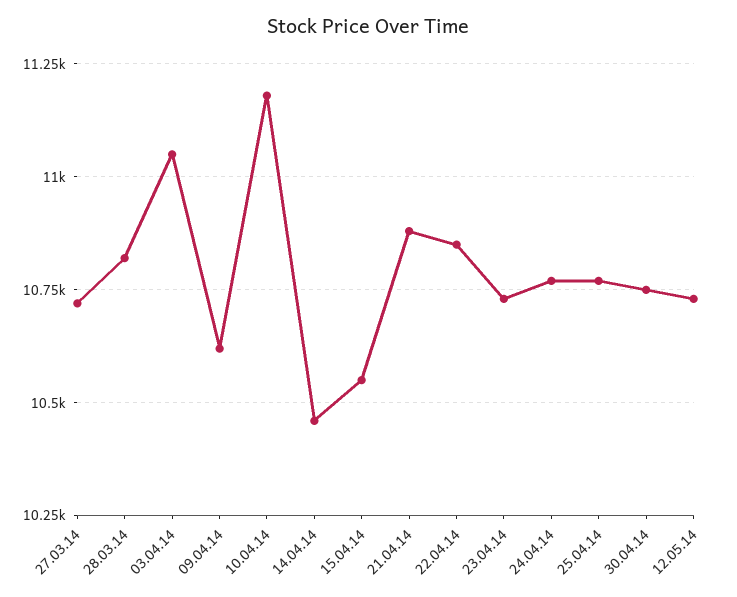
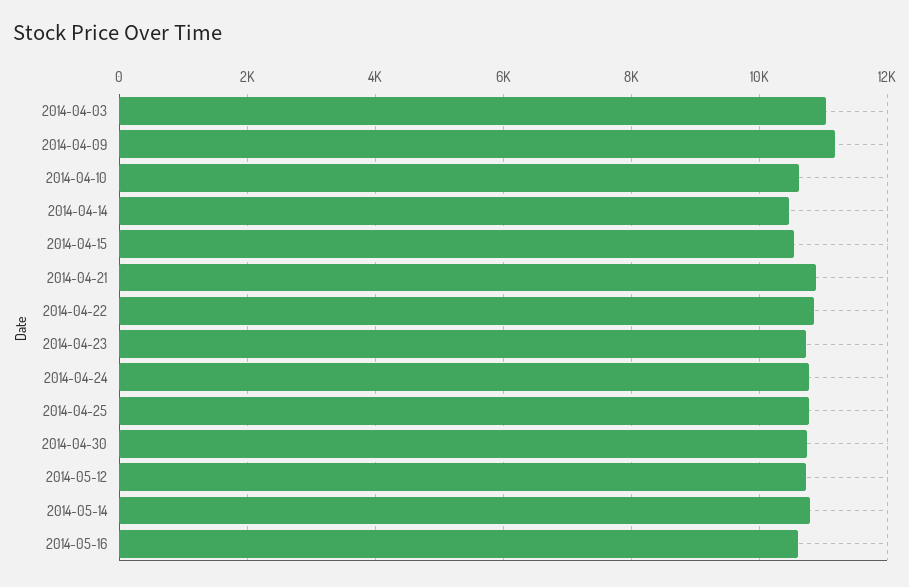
27.03.14: 10725 -> none
28.03.14: 10825 -> none
09.04.14: 10625 -> 11200
10.04.14: 11175 -> 10600
2014-05-14: none -> 10800
2014-05-16: none -> 10600

